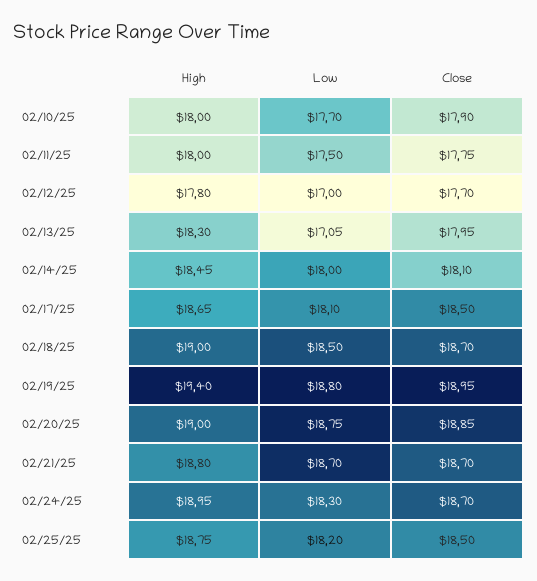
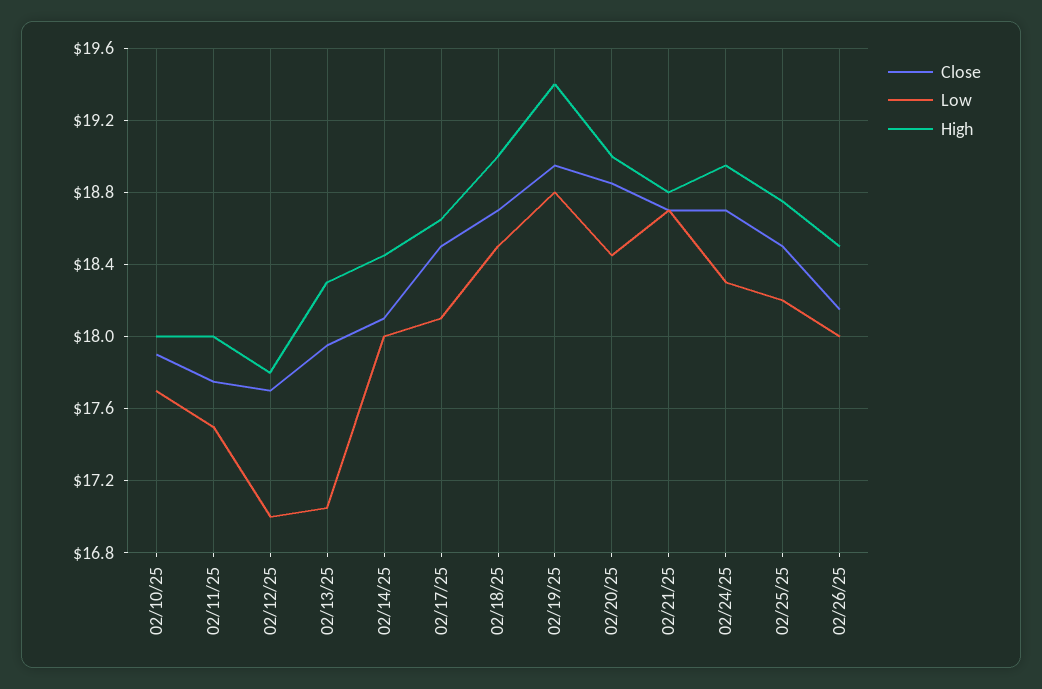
Low, 02/20/25: 18.75 -> 18.45
Close, 02/26/25: none -> 18.15
Low, 02/26/25: none -> 18
High, 02/26/25: none -> 18.5

